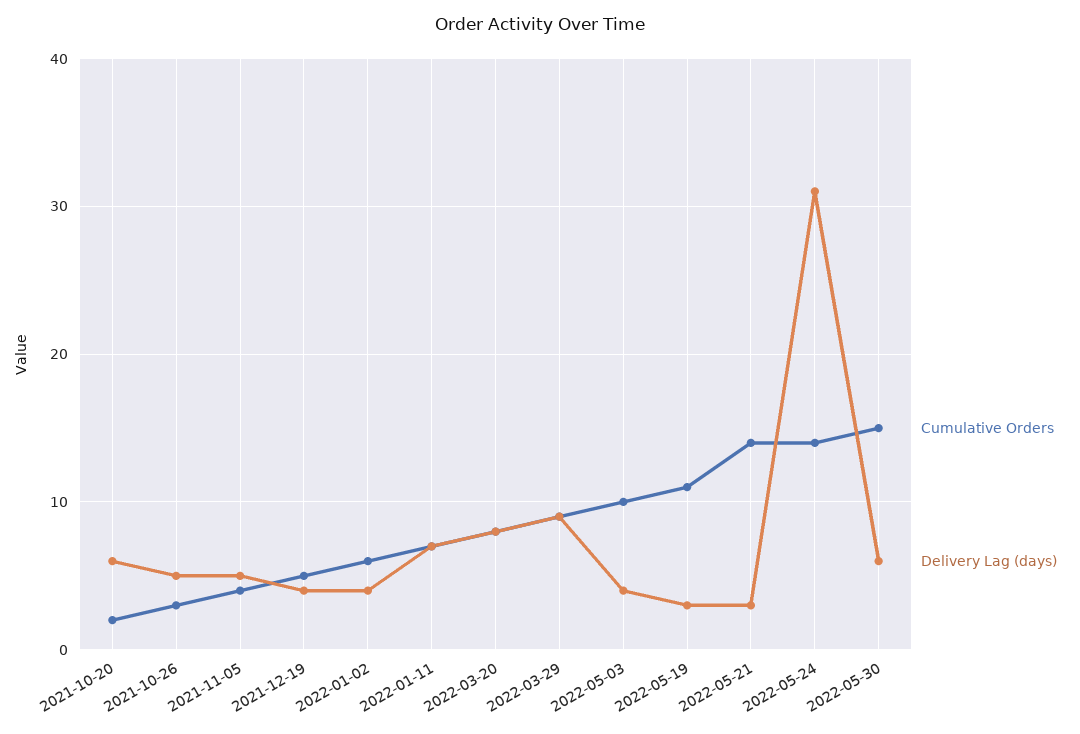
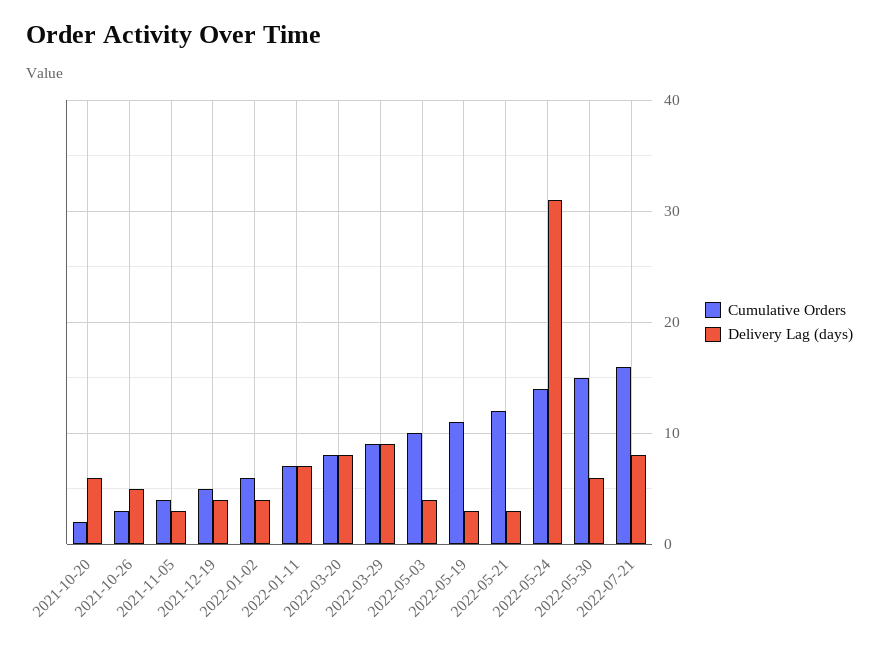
Delivery Lag (days), 2021-11-05: 5 -> 3
Cumulative Orders, 2022-05-21: 14 -> 12
Cumulative Orders, 2022-07-21: none -> 16
Delivery Lag (days), 2022-07-21: none -> 8

